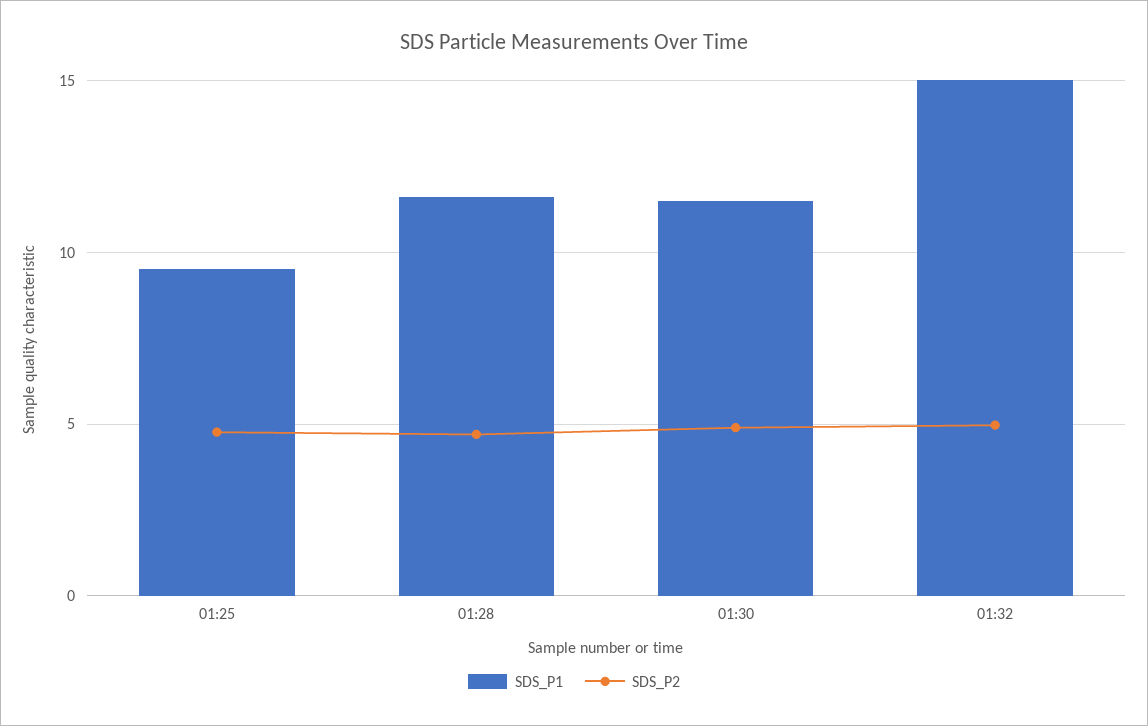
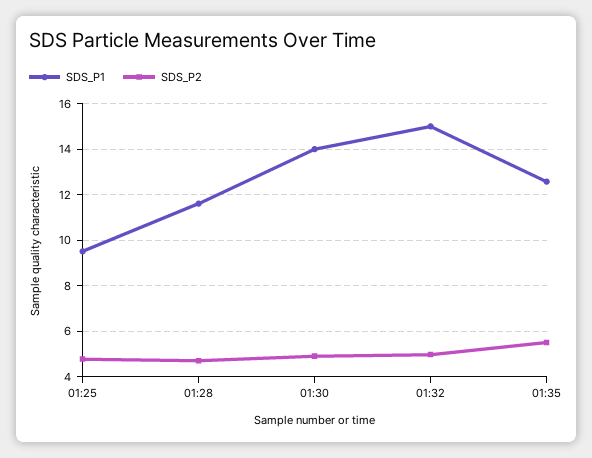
SDS_P1, 01:30: 11.5 -> 14
SDS_P1, 01:35: none -> 12.5
SDS_P2, 01:35: none -> 5.5

